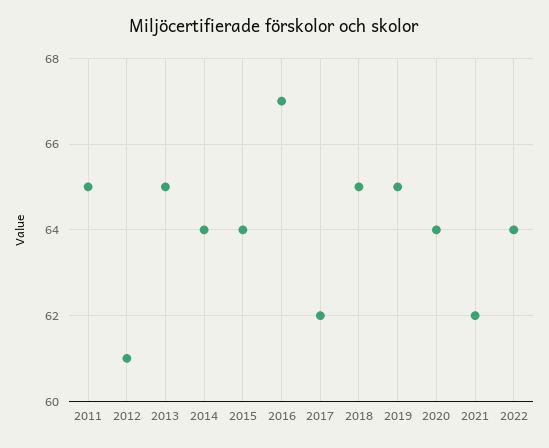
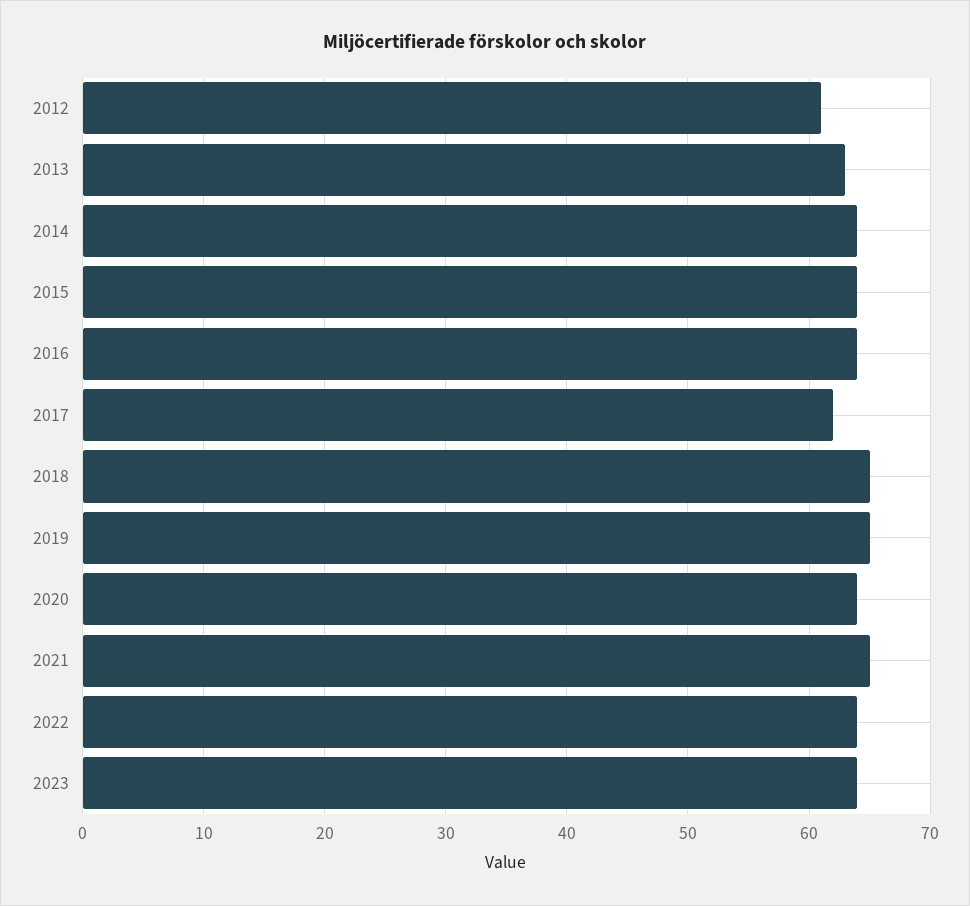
2011: 65 -> none
2013: 65 -> 63
2016: 67 -> 64
2021: 62 -> 65
2023: none -> 64

